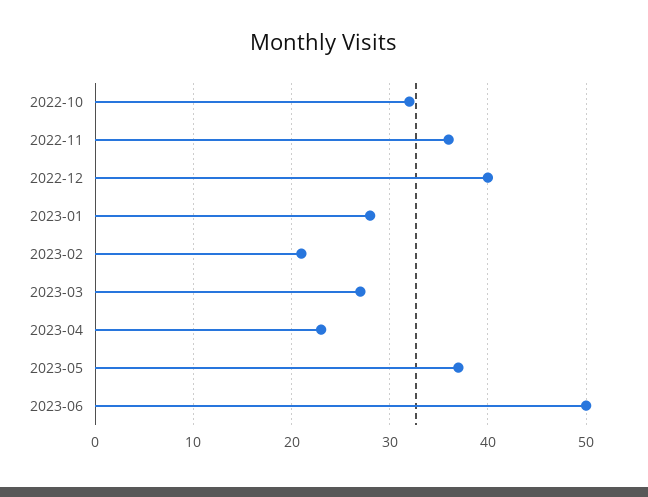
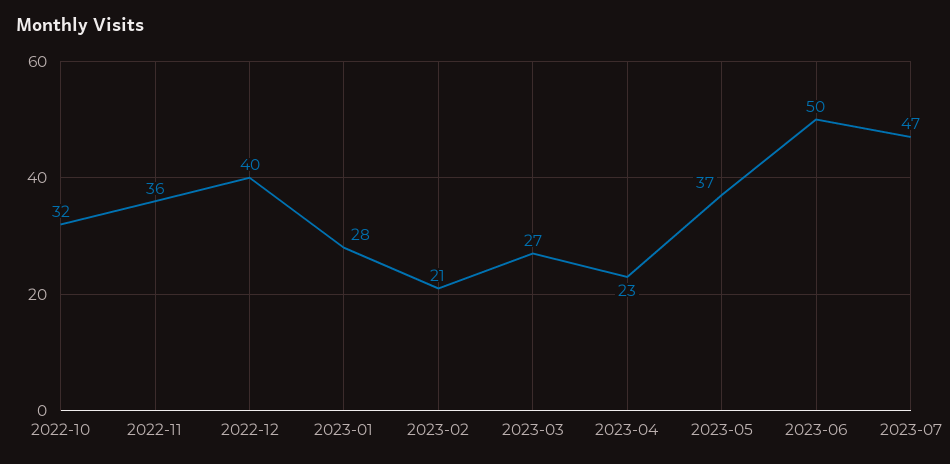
2023-07: none -> 47

